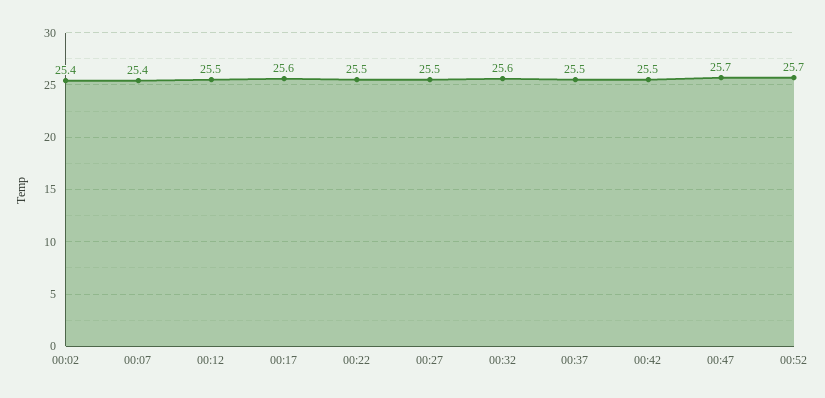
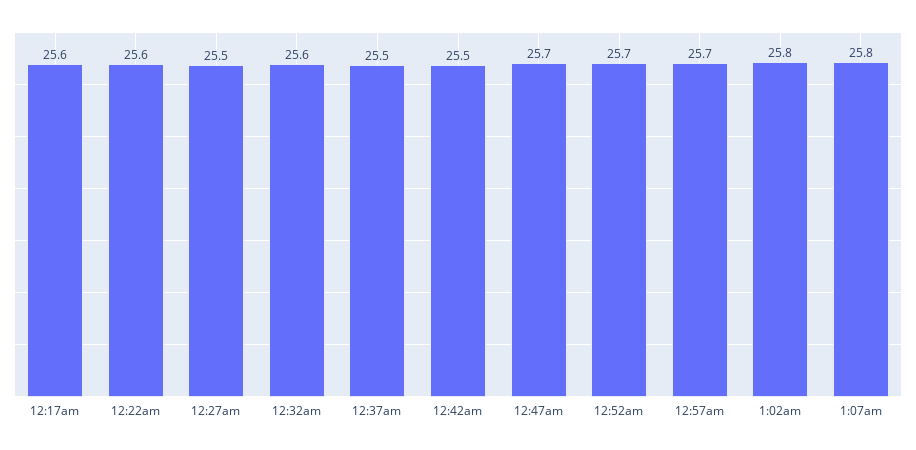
00:02: 25.4 -> none
00:07: 25.4 -> none
00:12: 25.5 -> none
00:22: 25.5 -> 25.6
12:57am: none -> 25.7
1:02am: none -> 25.8
1:07am: none -> 25.8

